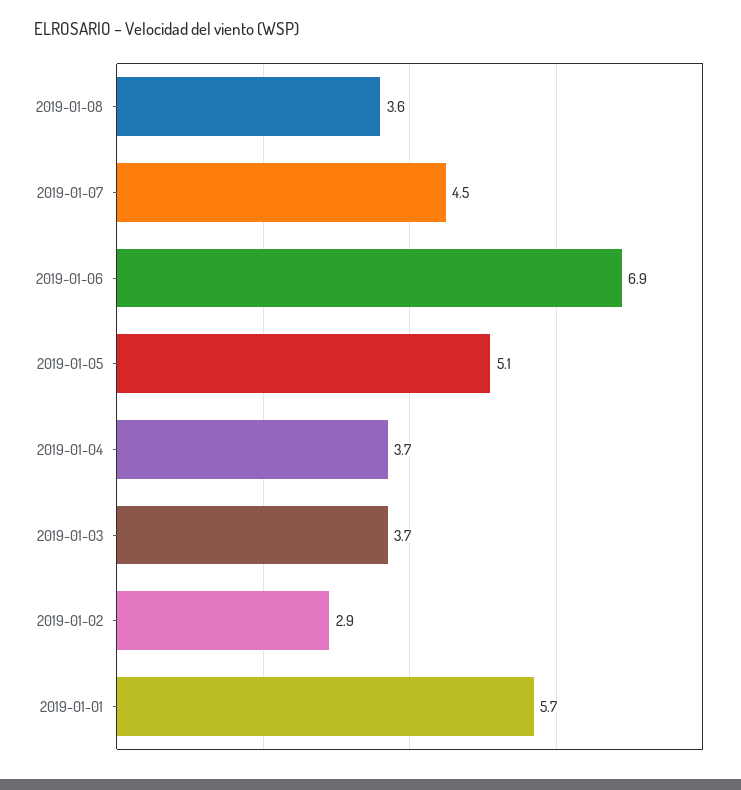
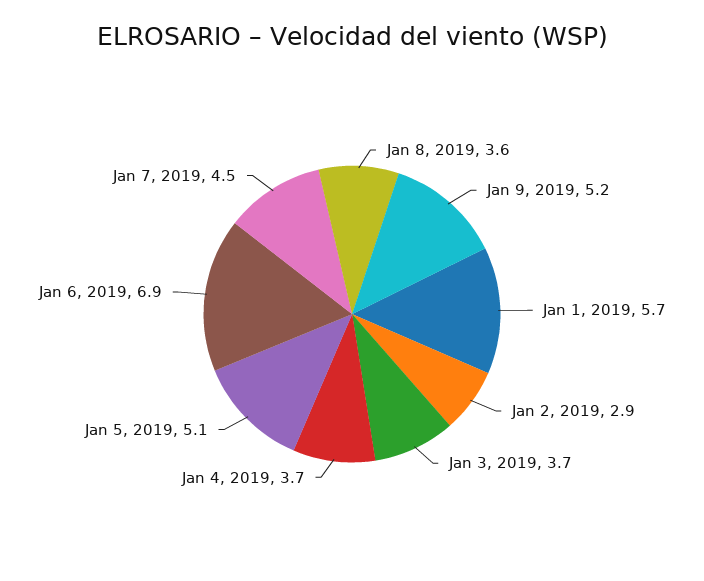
Jan 9, 2019: none -> 5.2

